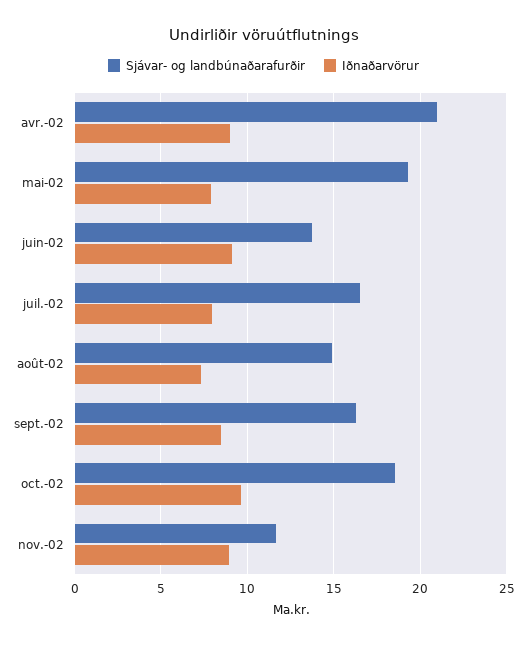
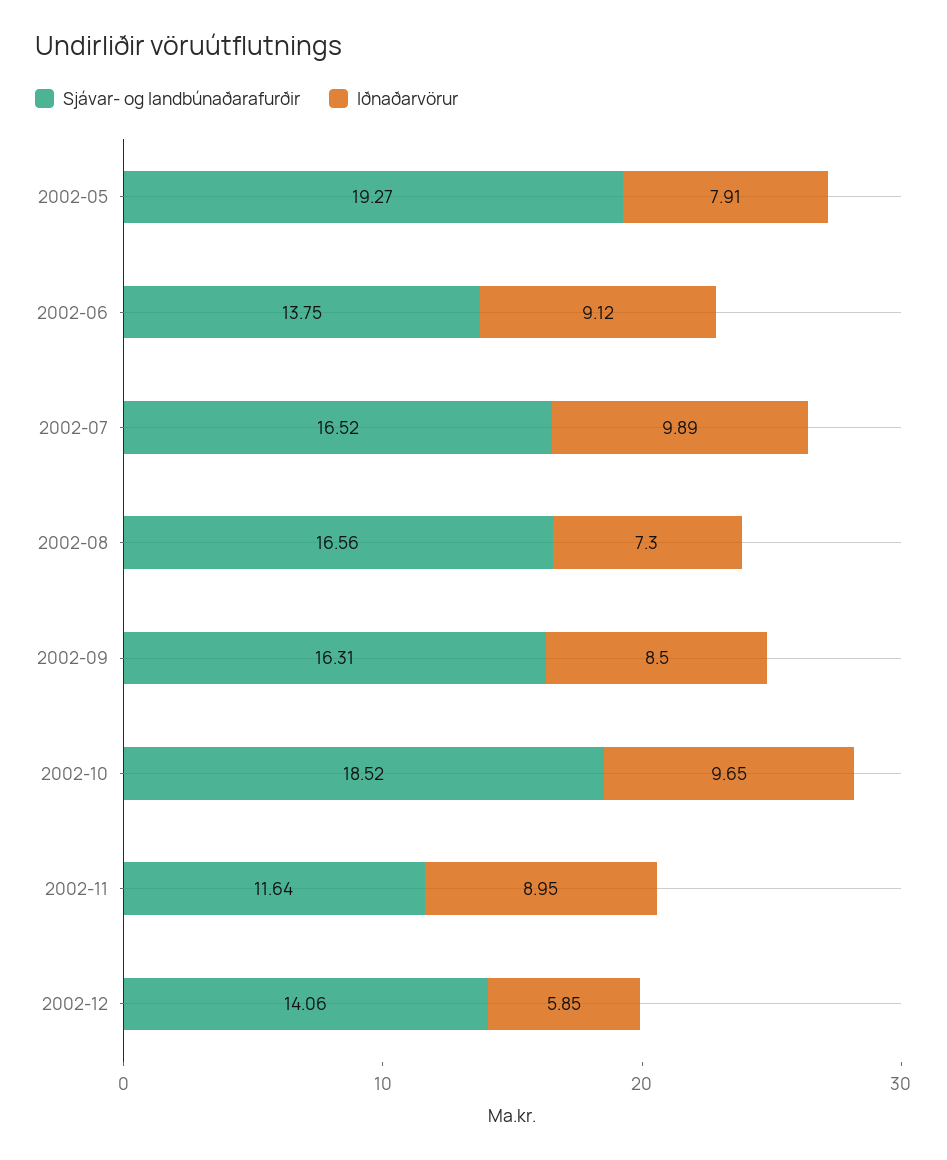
Sjávar- og landbúnaðarafurðir, avr.-02: 21 -> none
Iðnaðarvörur, avr.-02: 9 -> none
Iðnaðarvörur, juil.-02: 8 -> 9.89
Sjávar- og landbúnaðarafurðir, août-02: 15 -> 16.56
Sjávar- og landbúnaðarafurðir, 2002-12: none -> 14.06
Iðnaðarvörur, 2002-12: none -> 5.85

